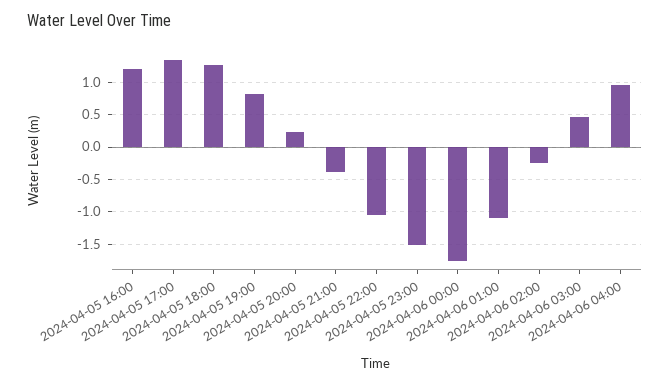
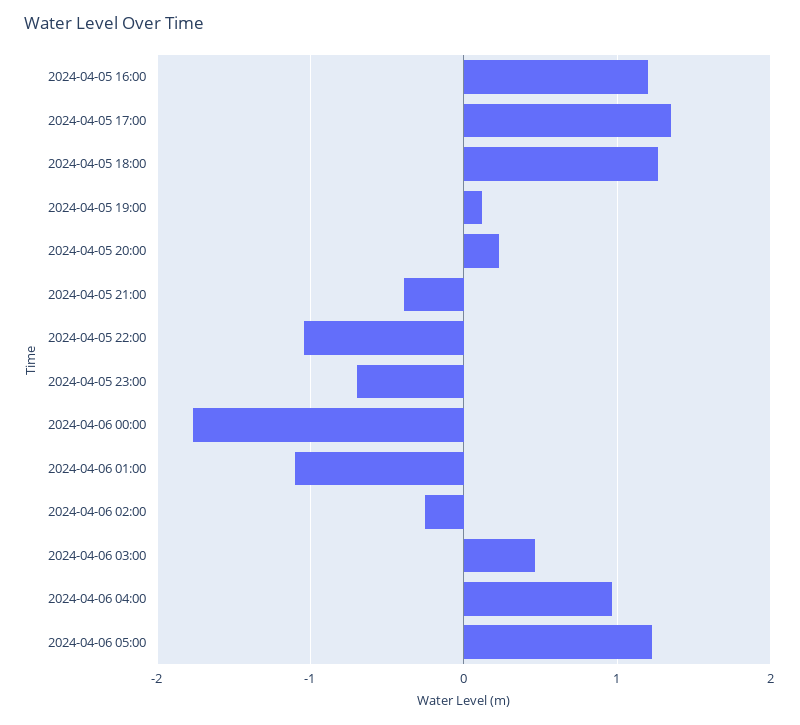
2024-04-05 19:00: 0.8 -> 0.1
2024-04-05 23:00: -1.5 -> -0.7
2024-04-06 05:00: none -> 1.2

